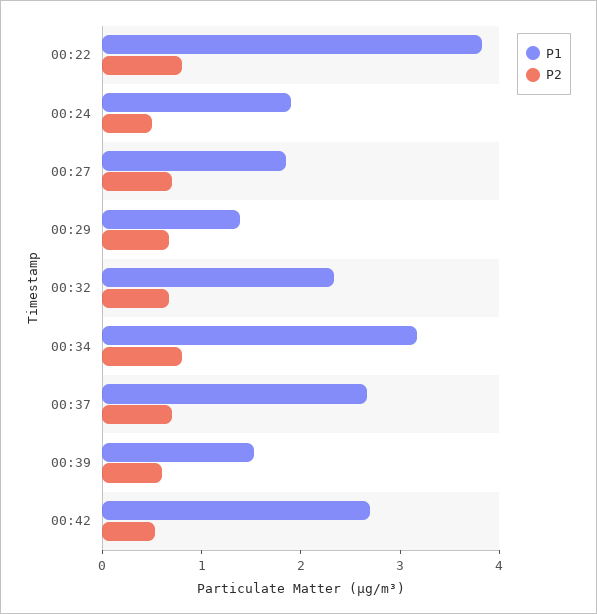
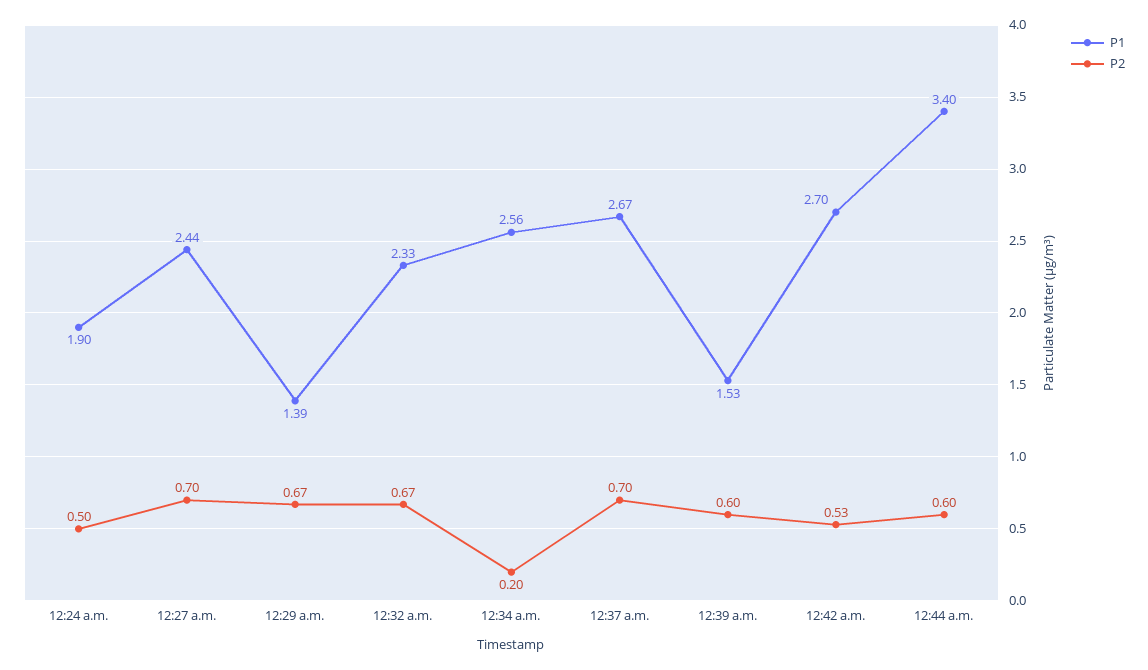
P1, 00:22: 3.8 -> none
P2, 00:22: 0.8 -> none
P1, 00:27: 1.8 -> 2.44
P1, 00:34: 3.2 -> 2.56
P2, 00:34: 0.8 -> 0.2
P1, 12:44 a.m.: none -> 3.4
P2, 12:44 a.m.: none -> 0.6

